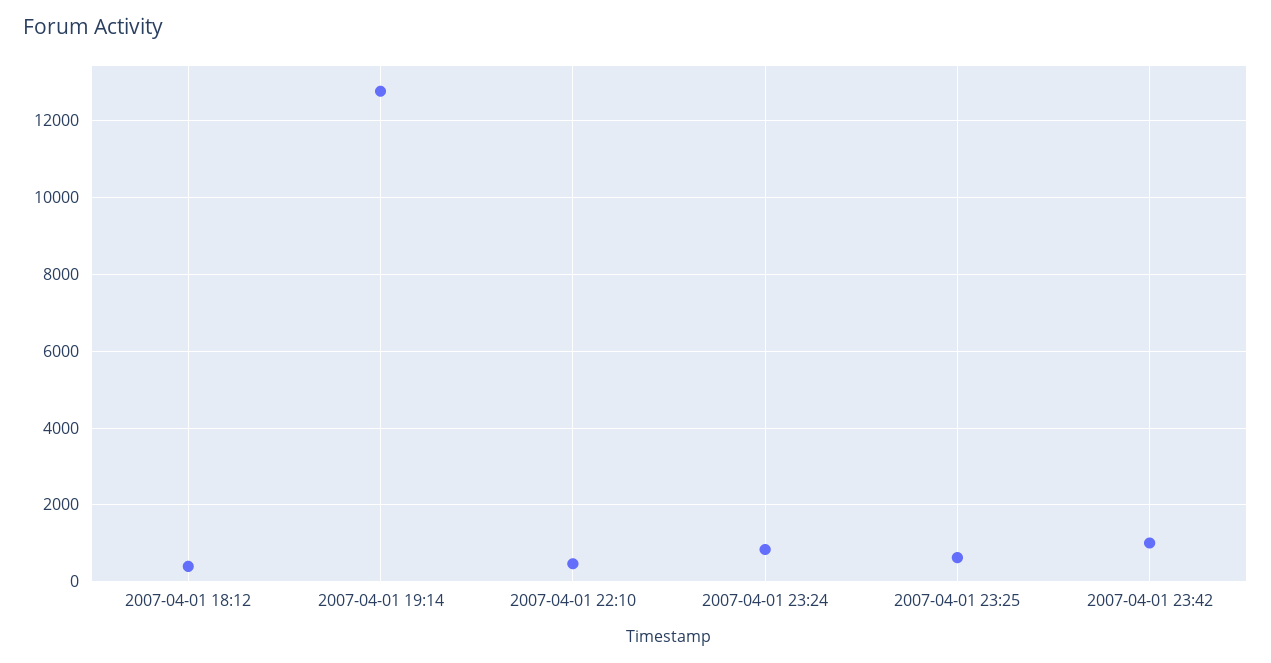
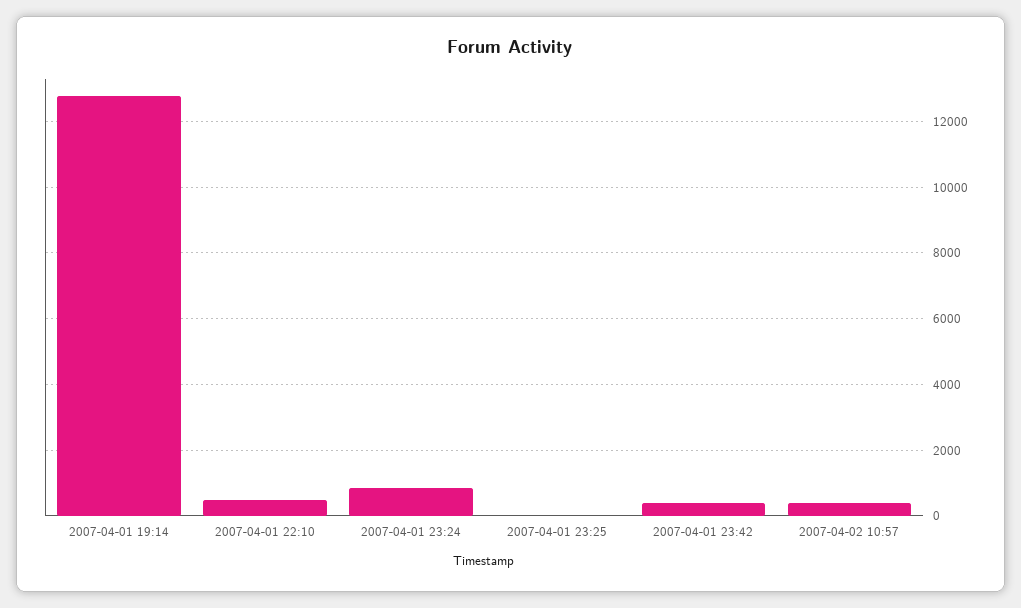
2007-04-01 18:12: 400 -> none
2007-04-01 23:25: 600 -> 0
2007-04-01 23:42: 1000 -> 400
2007-04-02 10:57: none -> 400

